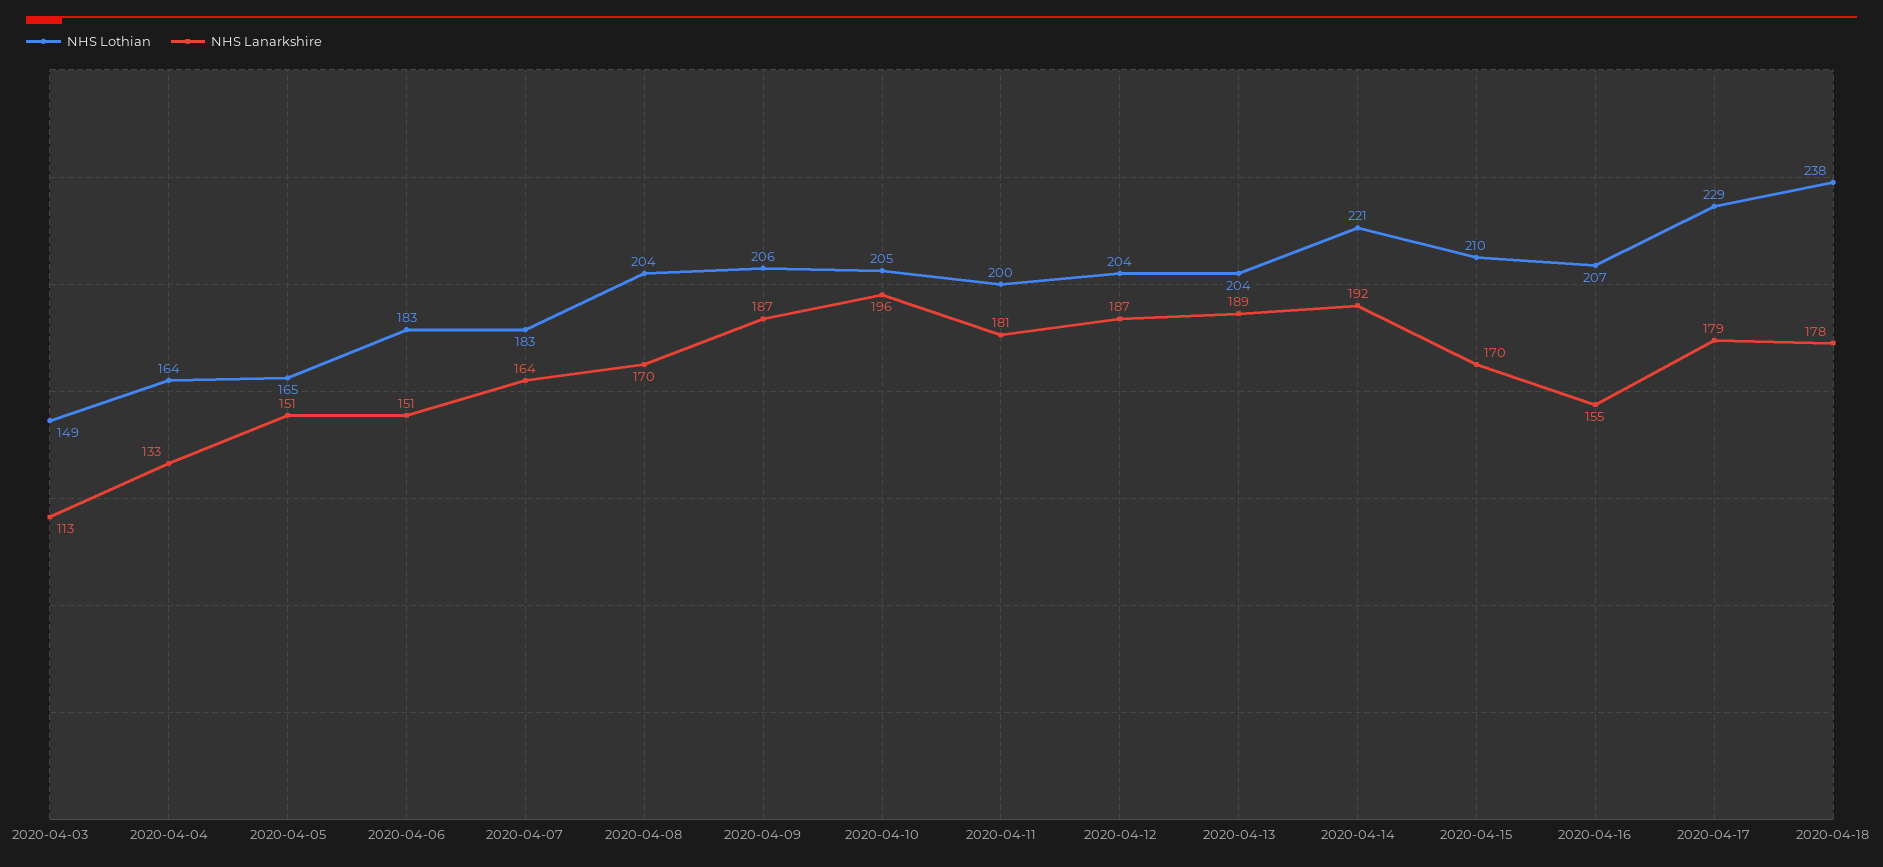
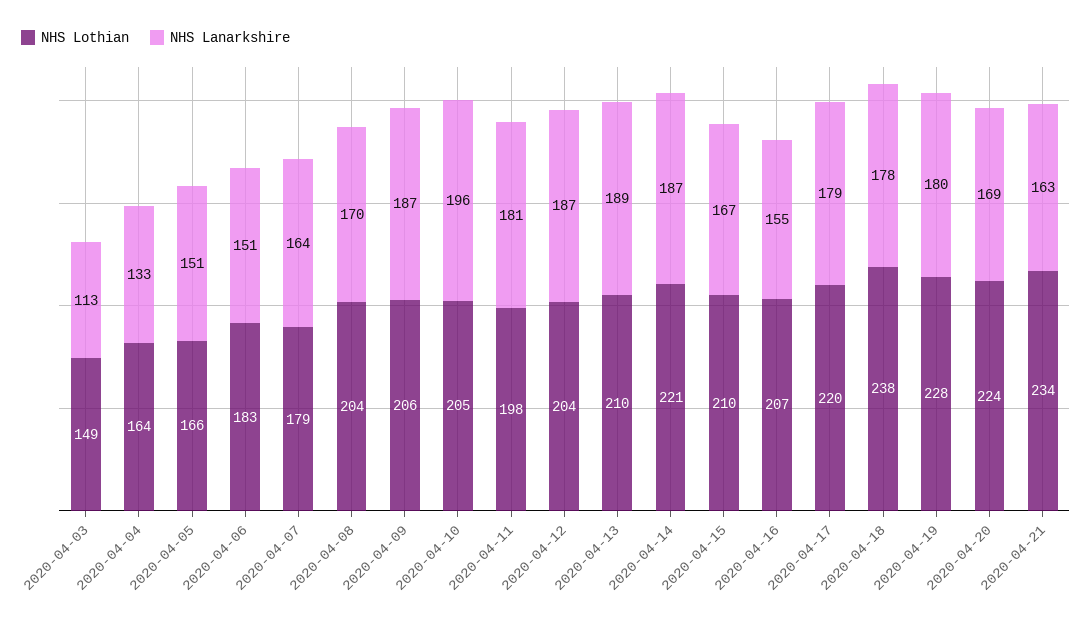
NHS Lothian, 2020-04-05: 165 -> 166
NHS Lothian, 2020-04-07: 183 -> 179
NHS Lothian, 2020-04-11: 200 -> 198
NHS Lothian, 2020-04-13: 204 -> 210
NHS Lanarkshire, 2020-04-14: 192 -> 187
NHS Lanarkshire, 2020-04-15: 170 -> 167
NHS Lothian, 2020-04-17: 229 -> 220
NHS Lothian, 2020-04-19: none -> 228
NHS Lanarkshire, 2020-04-19: none -> 180
NHS Lothian, 2020-04-20: none -> 224
NHS Lanarkshire, 2020-04-20: none -> 169
NHS Lothian, 2020-04-21: none -> 234
NHS Lanarkshire, 2020-04-21: none -> 163

